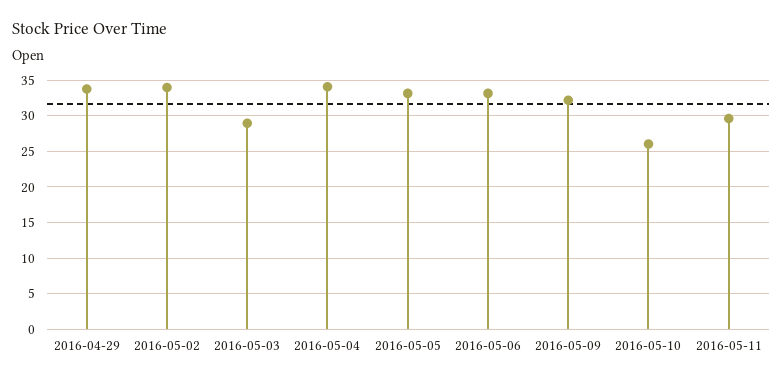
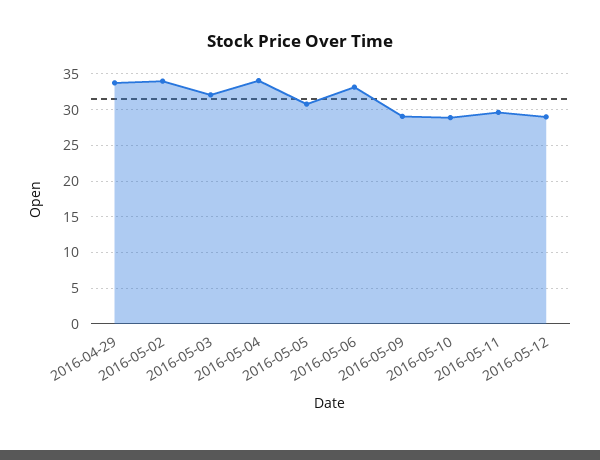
2016-05-03: 29 -> 32
2016-05-05: 33 -> 31
2016-05-09: 32 -> 29
2016-05-10: 26 -> 29
2016-05-12: none -> 29

